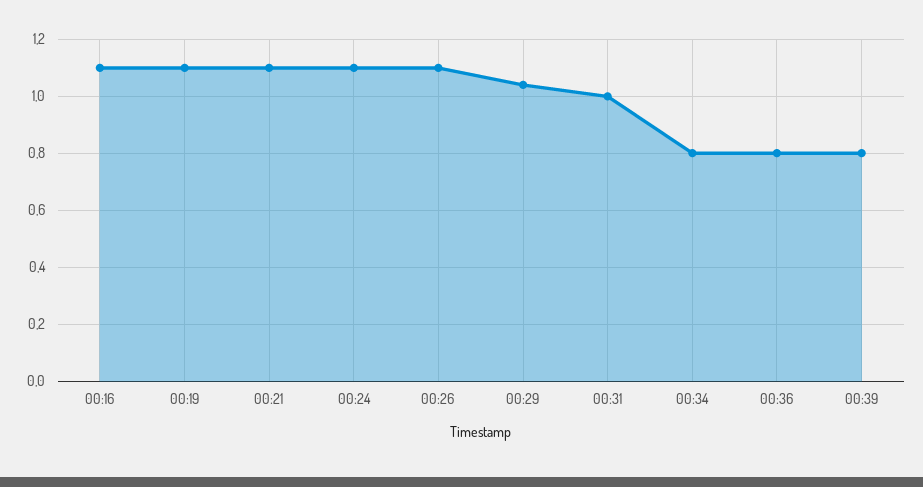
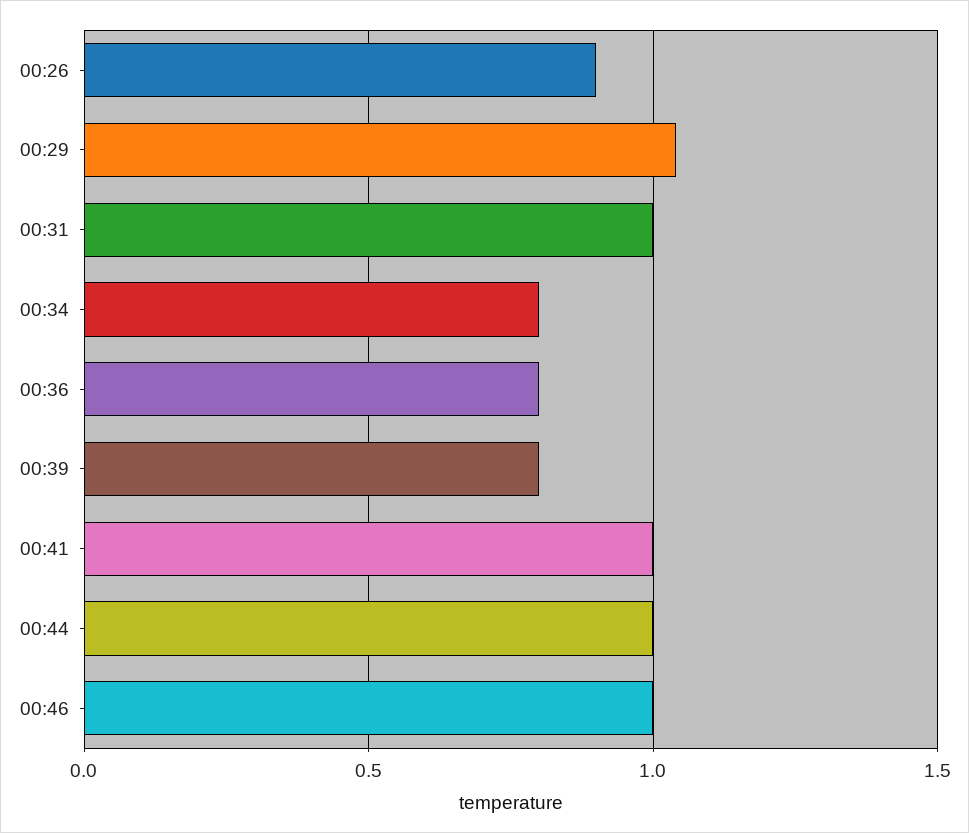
00:16: 1.1 -> none
00:19: 1.1 -> none
00:21: 1.1 -> none
00:24: 1.1 -> none
00:26: 1.1 -> 0.9
00:41: none -> 1
00:44: none -> 1
00:46: none -> 1

